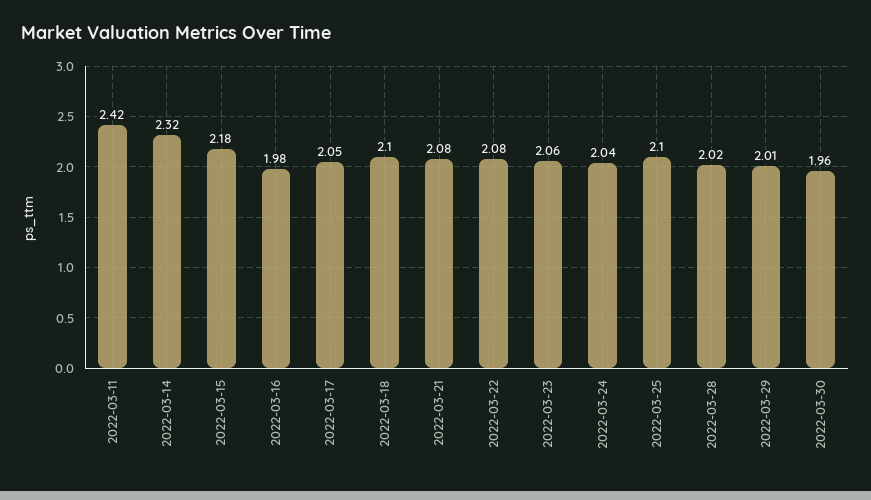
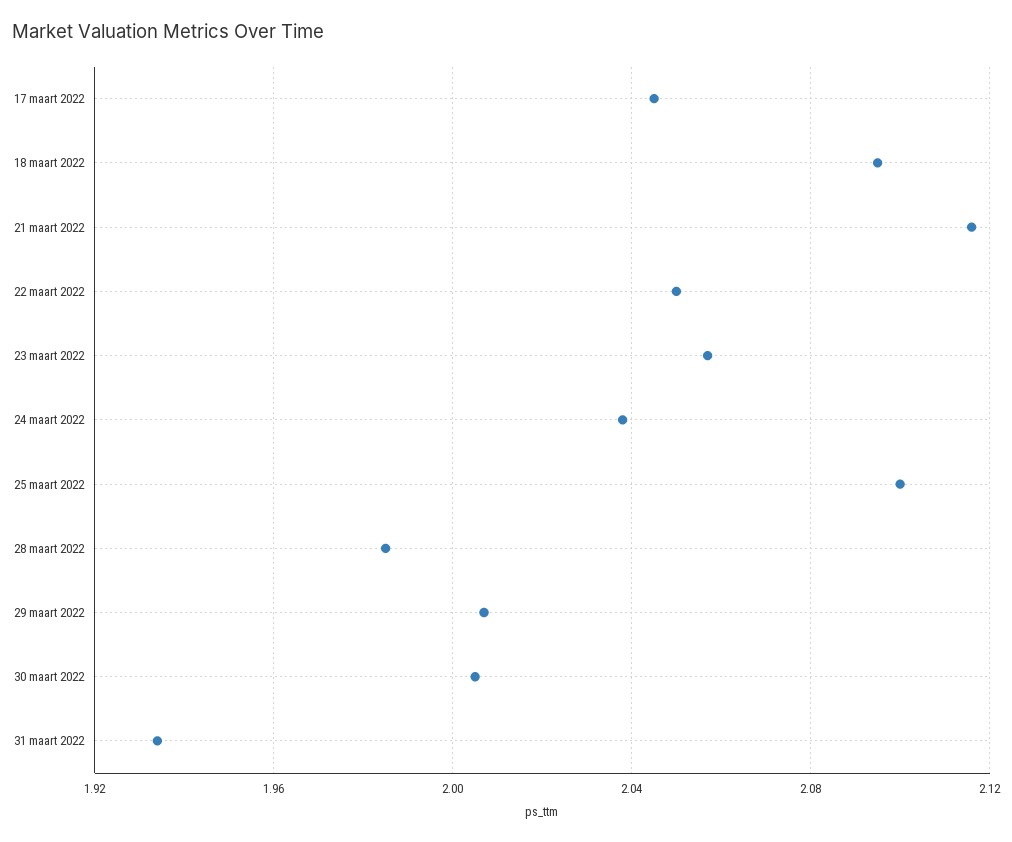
2022-03-11: 2.42 -> none
2022-03-14: 2.32 -> none
2022-03-15: 2.18 -> none
2022-03-16: 1.98 -> none
2022-03-21: 2.08 -> 2.115
2022-03-22: 2.08 -> 2.05
2022-03-28: 2.02 -> 1.985
2022-03-30: 1.96 -> 2.005
31 maart 2022: none -> 1.935

